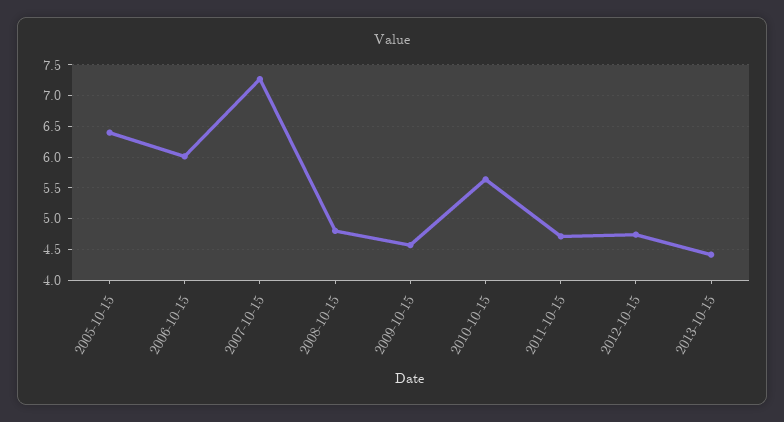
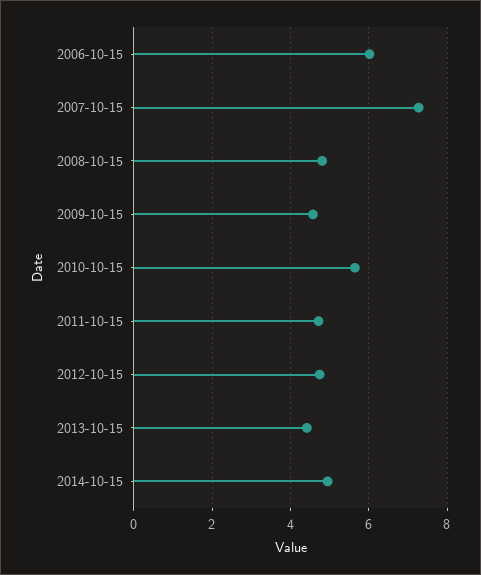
2005-10-15: 6.4 -> none
2014-10-15: none -> 5

